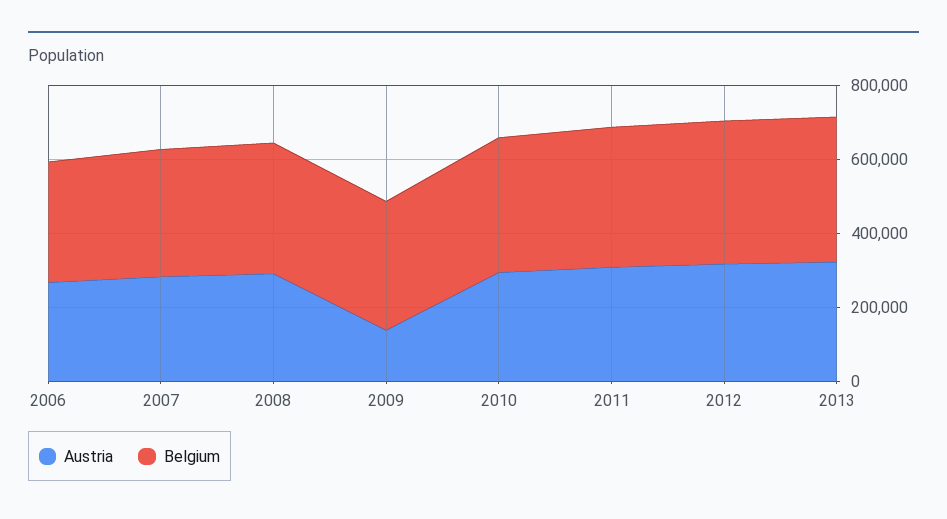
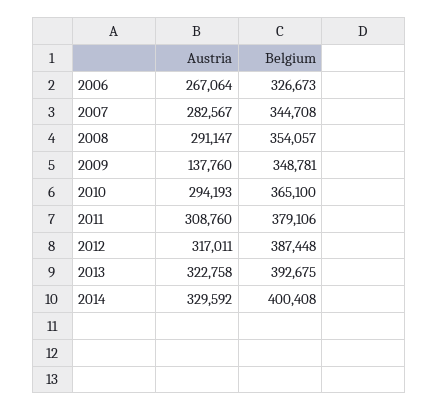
Austria, 2014: none -> 329592
Belgium, 2014: none -> 400408

